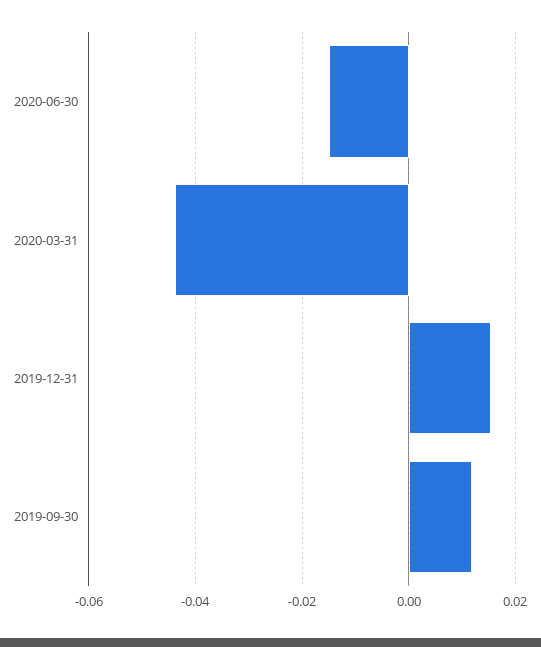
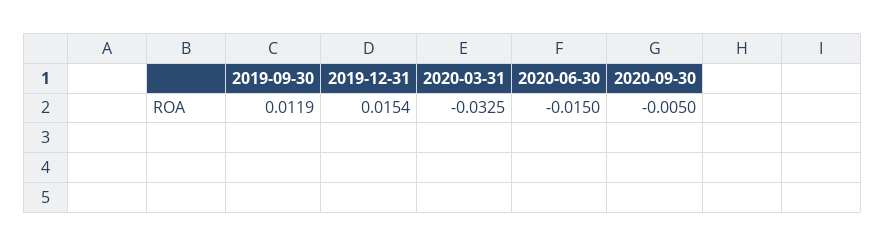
2020-03-31: -0.044 -> -0.0325
2020-09-30: none -> -0.005

